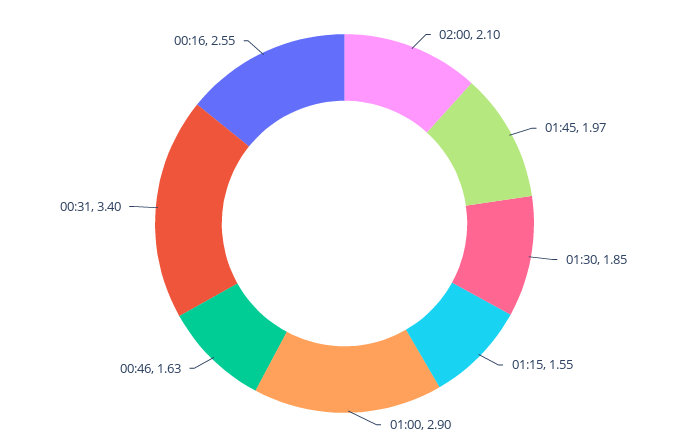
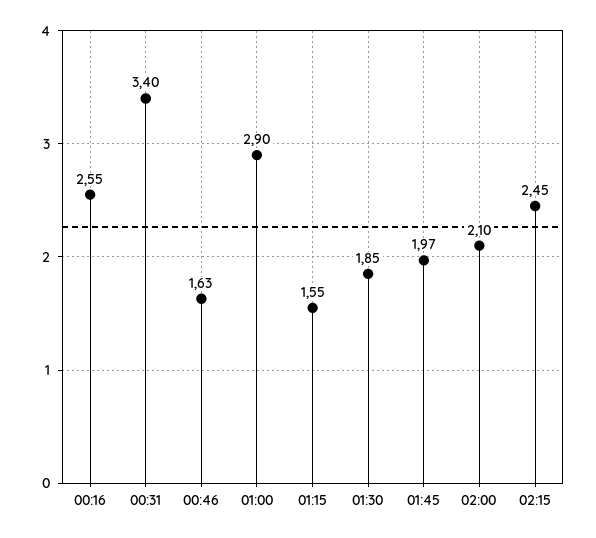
02:15: none -> 2.45

